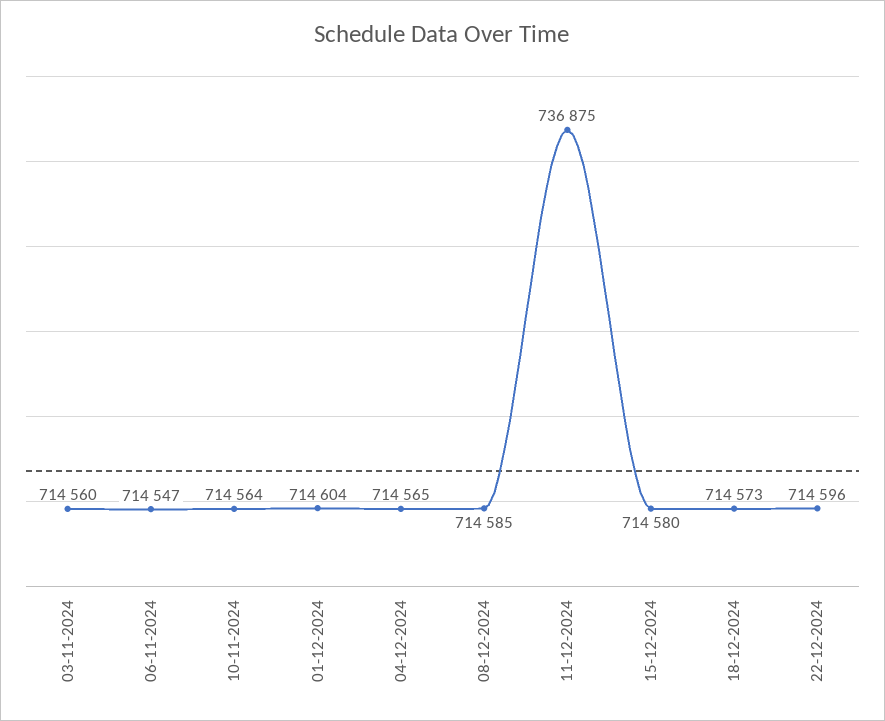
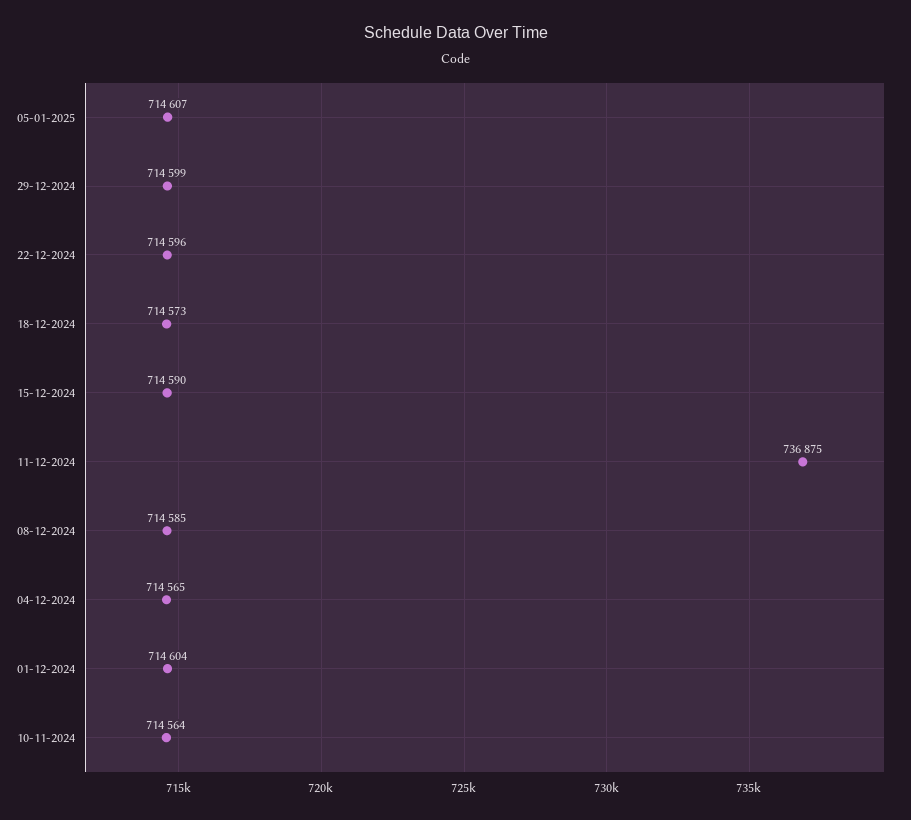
03-11-2024: 714560 -> none
06-11-2024: 714547 -> none
15-12-2024: 714580 -> 714590
05-01-2025: none -> 714607
29-12-2024: none -> 714599

